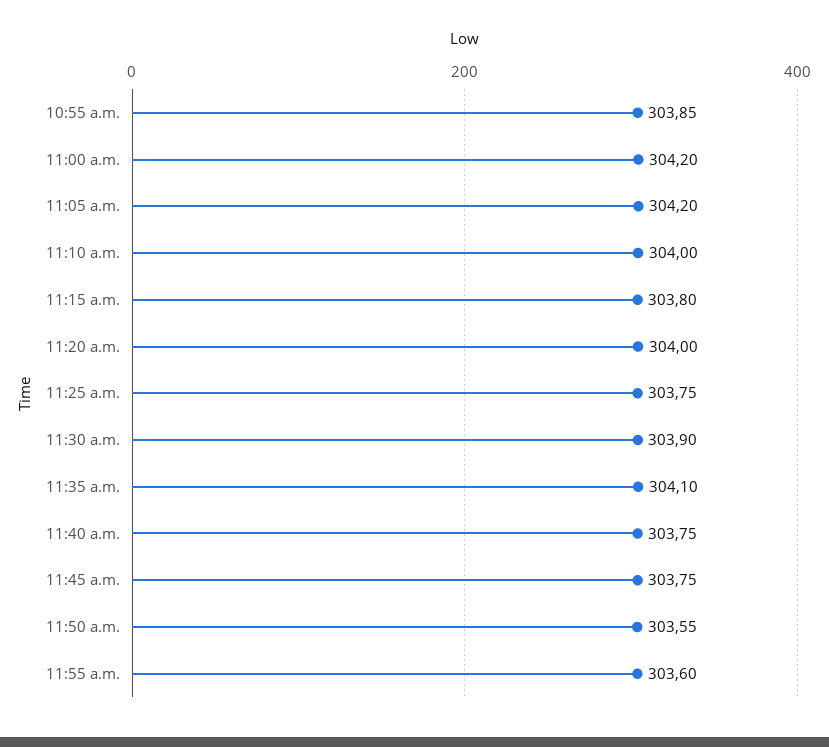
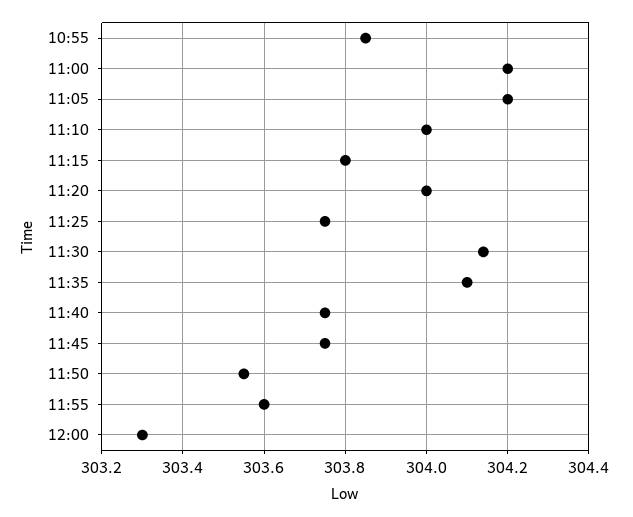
11:30 a.m.: 303.9 -> 304.15
12:00: none -> 303.3

